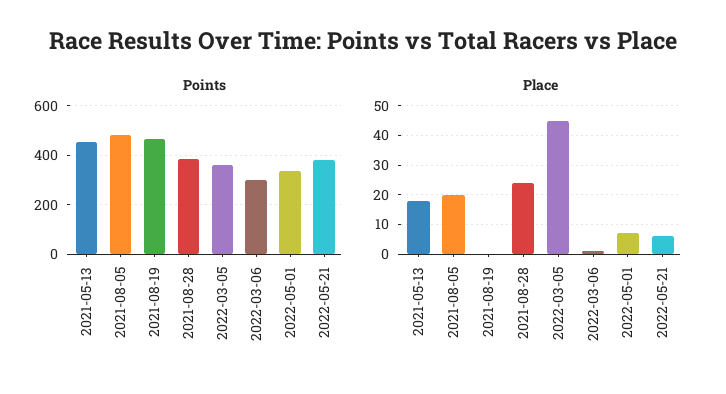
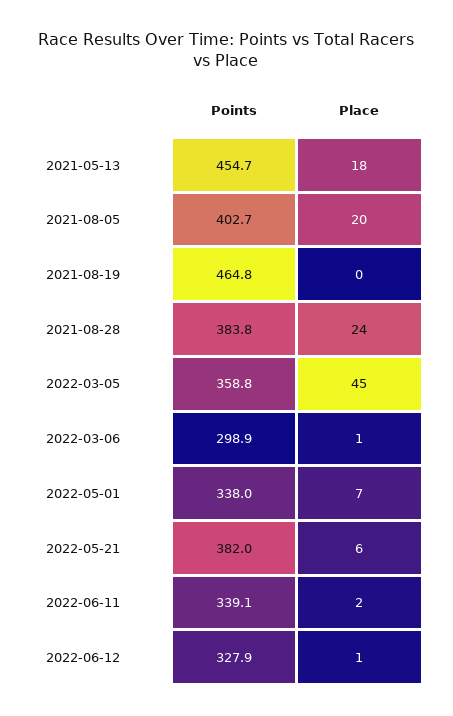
Points, 2021-08-05: 475 -> 402.7
Points, 2022-06-11: none -> 339.1
Place, 2022-06-11: none -> 2
Points, 2022-06-12: none -> 327.9
Place, 2022-06-12: none -> 1

